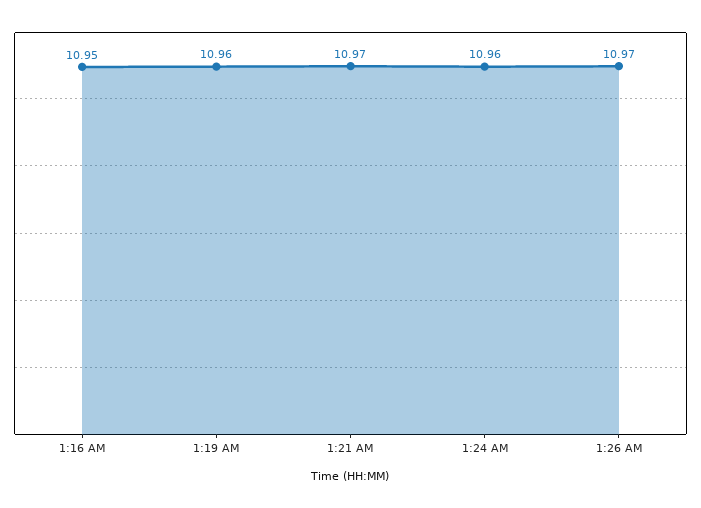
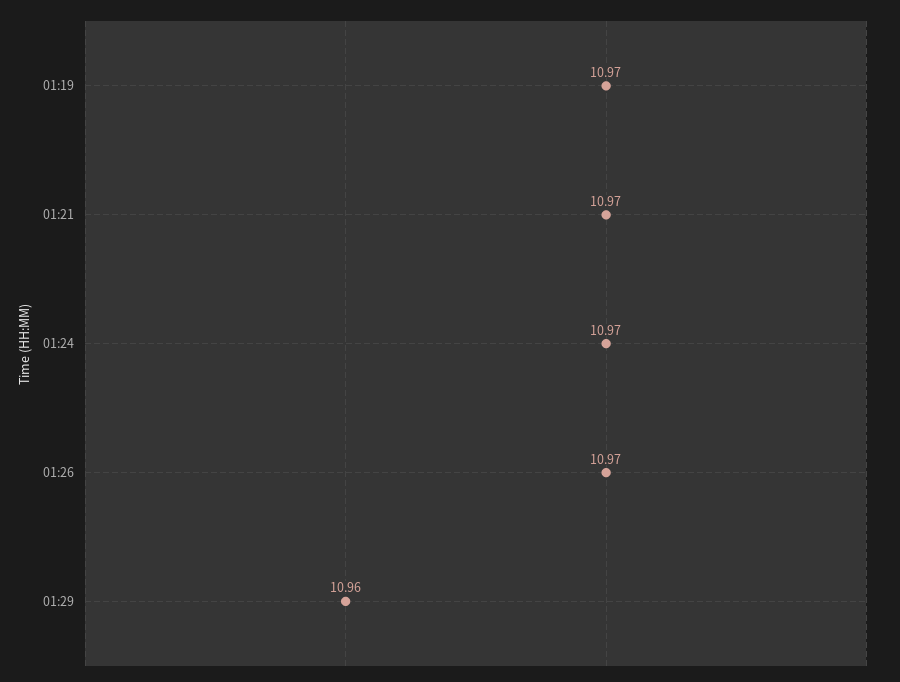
1:16 AM: 10.95 -> none
1:19 AM: 10.96 -> 10.97
1:24 AM: 10.96 -> 10.97
01:29: none -> 10.96

